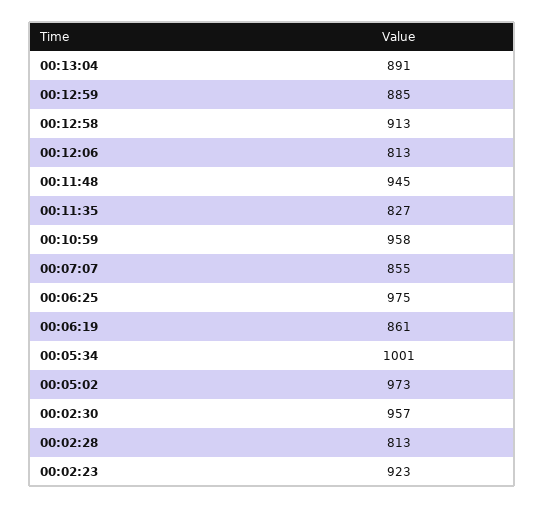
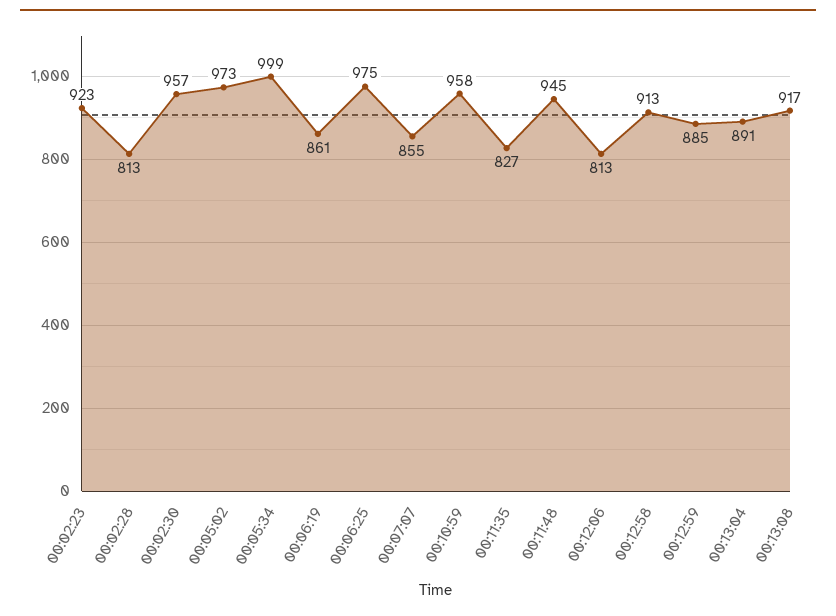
00:05:34: 1001 -> 999
00:13:08: none -> 917

